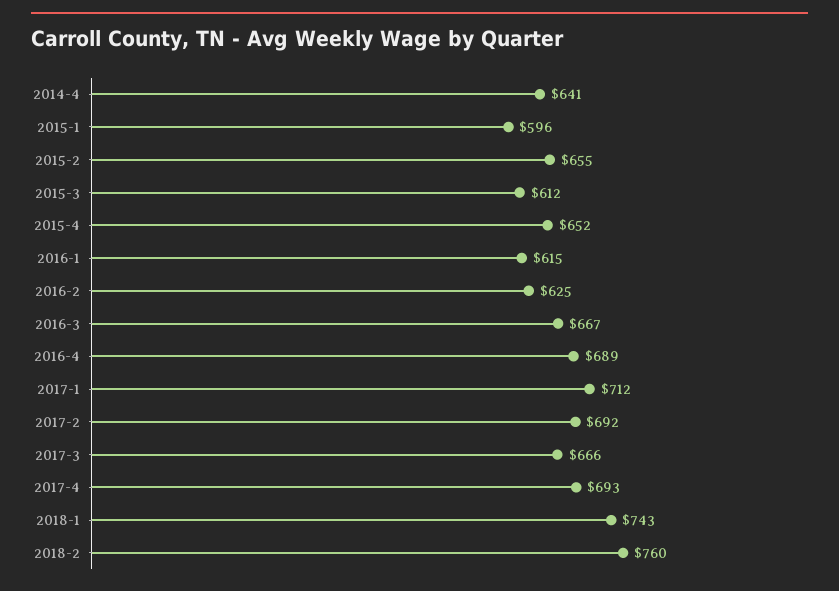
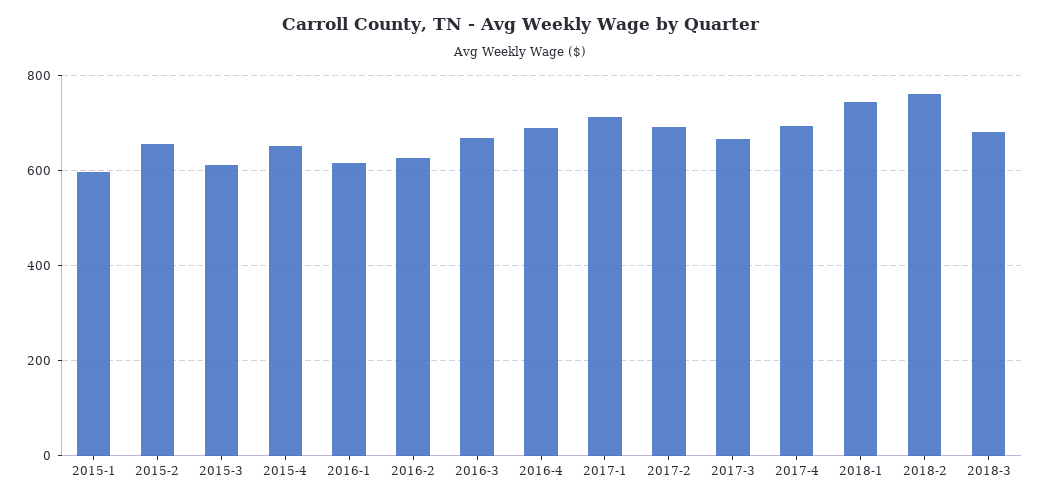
2014-4: 641 -> none
2018-3: none -> 680

